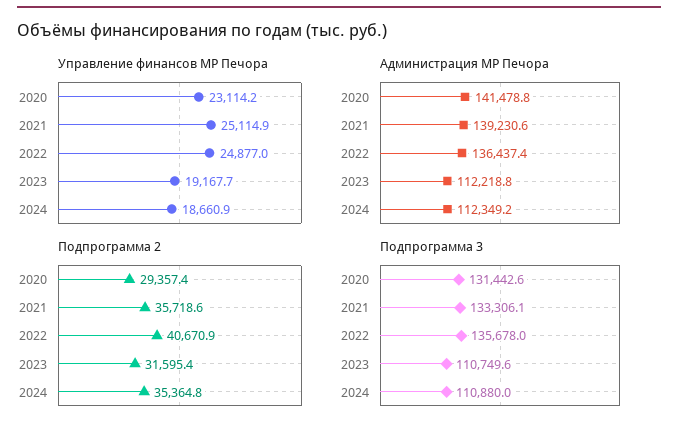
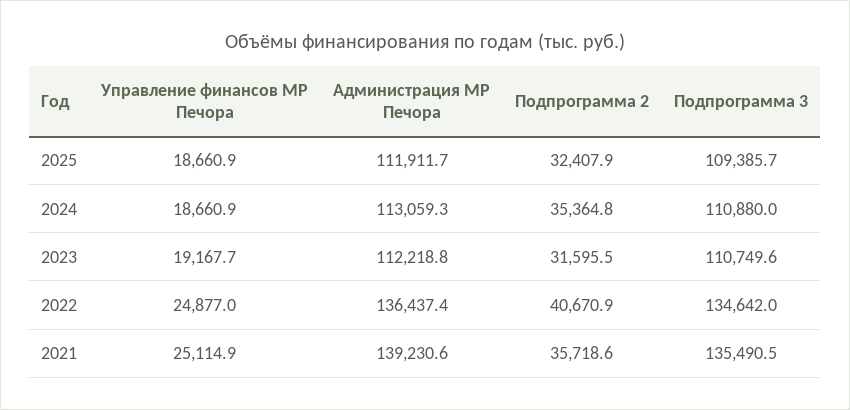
Управление финансов МР Печора, 2020: 23114.2 -> none
Администрация МР Печора, 2020: 141478.8 -> none
Администрация МР Печора, 2024: 112349.2 -> 113059.3
Подпрограмма 2, 2020: 29357.4 -> none
Подпрограмма 2, 2023: 31595.4 -> 31595.5
Подпрограмма 3, 2020: 131442.6 -> none
Подпрограмма 3, 2021: 133306.1 -> 135490.5
Подпрограмма 3, 2022: 135678 -> 134642
Управление финансов МР Печора, 2025: none -> 18660.9
Администрация МР Печора, 2025: none -> 111911.7
Подпрограмма 2, 2025: none -> 32407.9
Подпрограмма 3, 2025: none -> 109385.7

